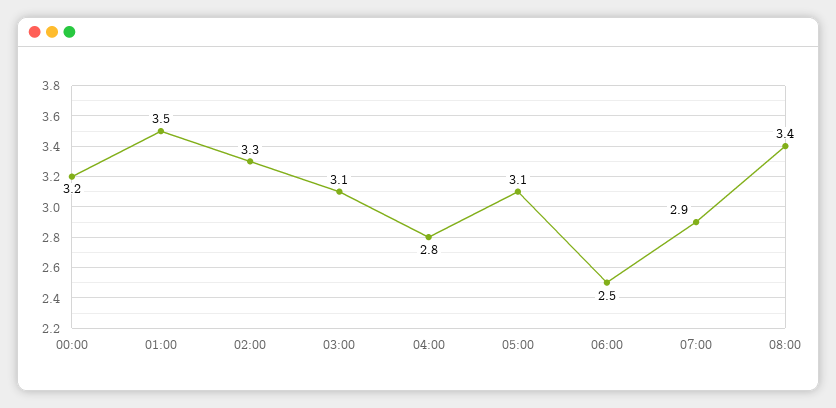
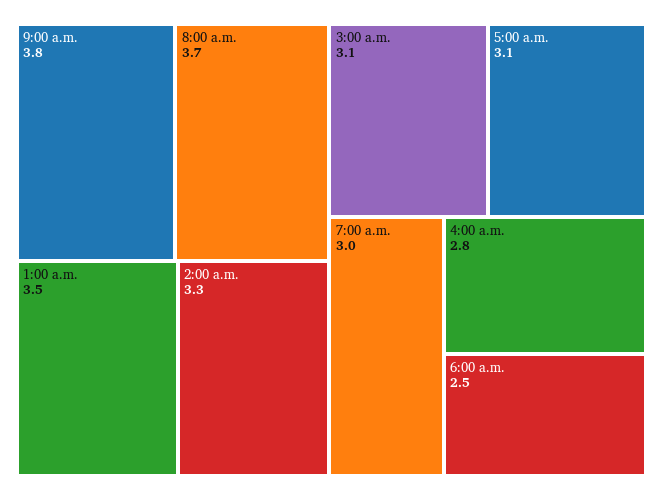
00:00: 3.2 -> none
07:00: 2.9 -> 3
08:00: 3.4 -> 3.7
9:00 a.m.: none -> 3.8

